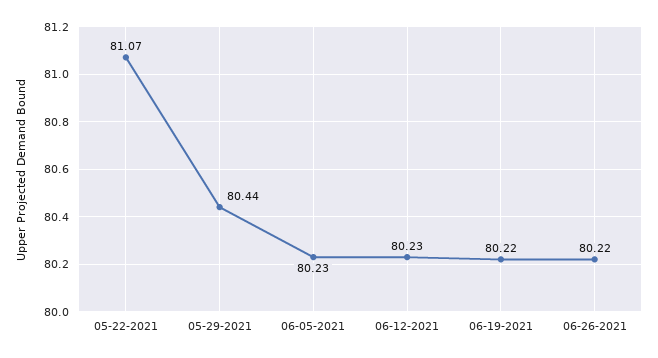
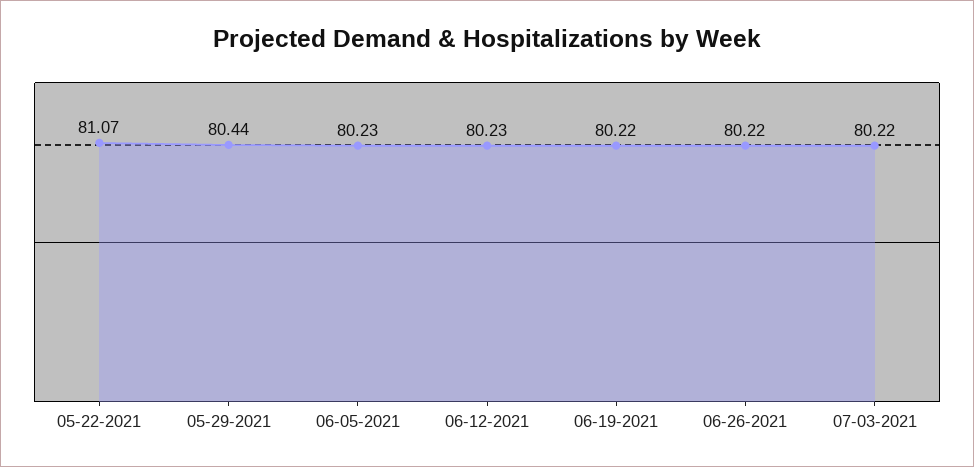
07-03-2021: none -> 80.22

